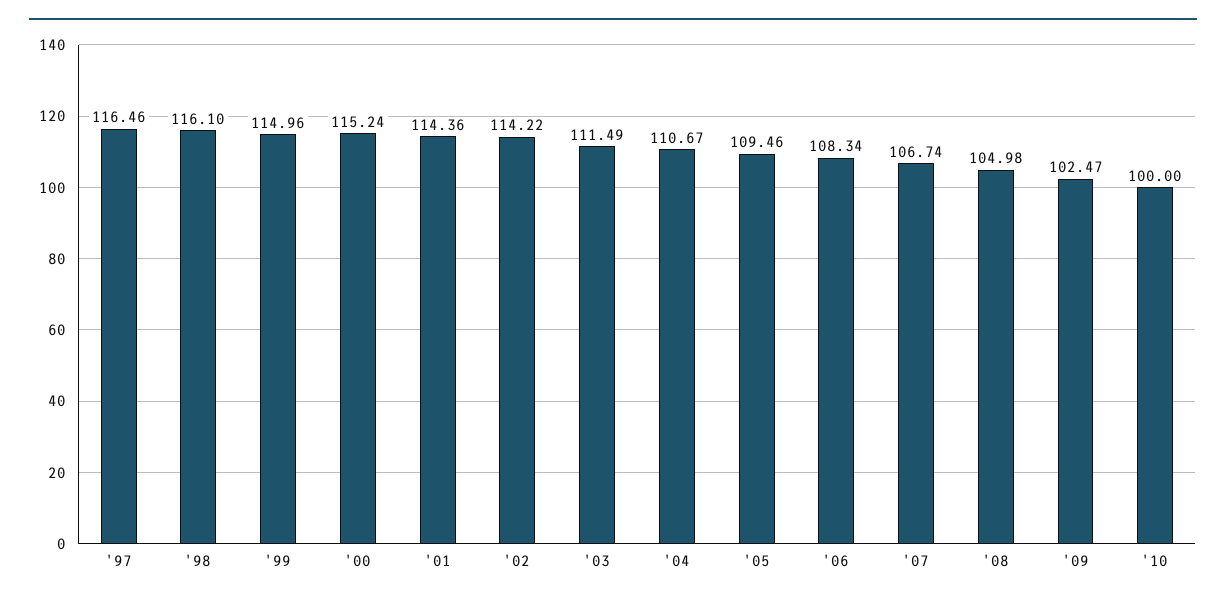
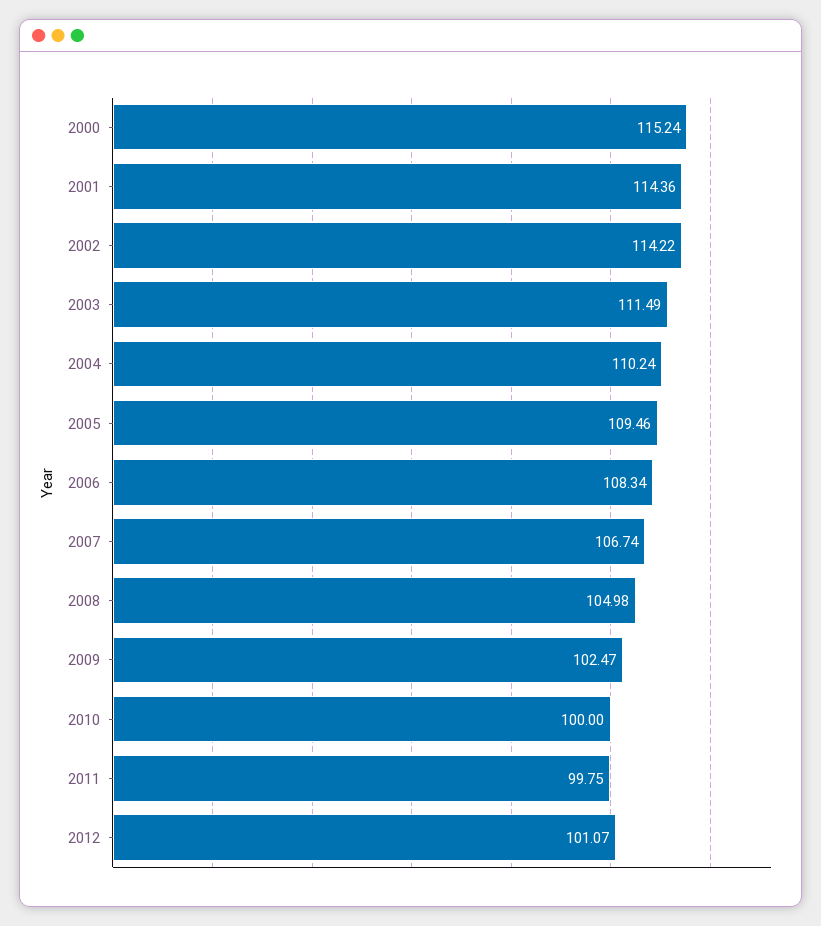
'97: 116.46 -> none
'98: 116.1 -> none
'99: 114.96 -> none
'04: 110.67 -> 110.24
2011: none -> 99.75
2012: none -> 101.07

